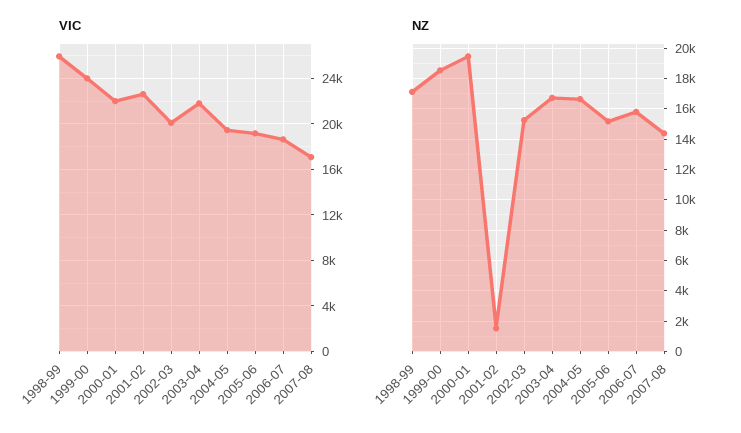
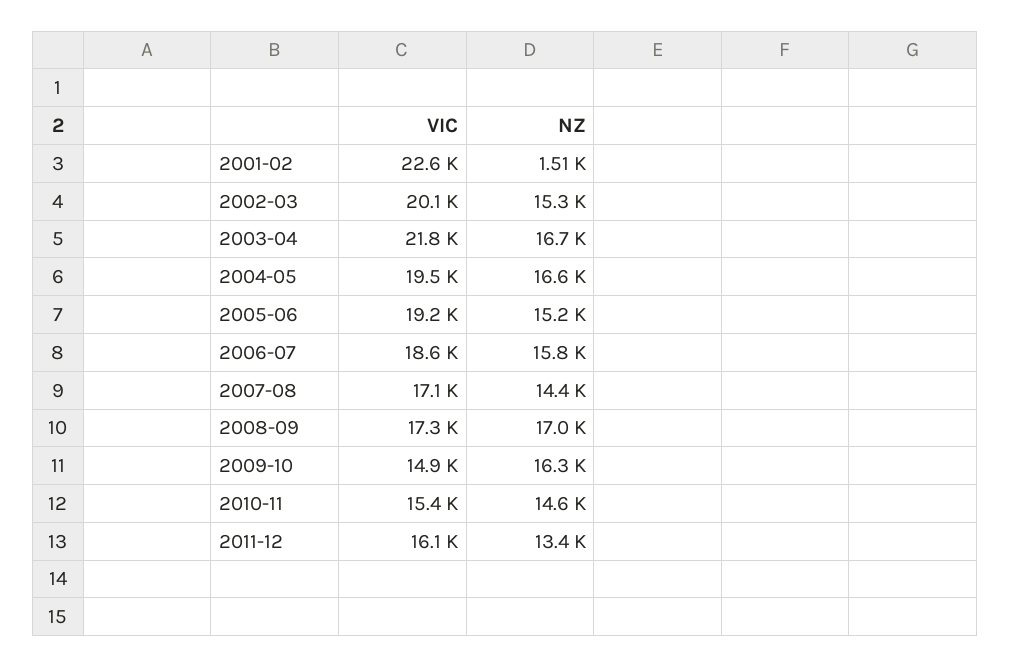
VIC, 1998-99: 26000 -> none
VIC, 1999-00: 24000 -> none
VIC, 2000-01: 22000 -> none
NZ, 1998-99: 17000 -> none
NZ, 1999-00: 18500 -> none
NZ, 2000-01: 19500 -> none
VIC, 2008-09: none -> 17300
NZ, 2008-09: none -> 17000
VIC, 2009-10: none -> 14900
NZ, 2009-10: none -> 16300
VIC, 2010-11: none -> 15400
NZ, 2010-11: none -> 14600
VIC, 2011-12: none -> 16100
NZ, 2011-12: none -> 13400

